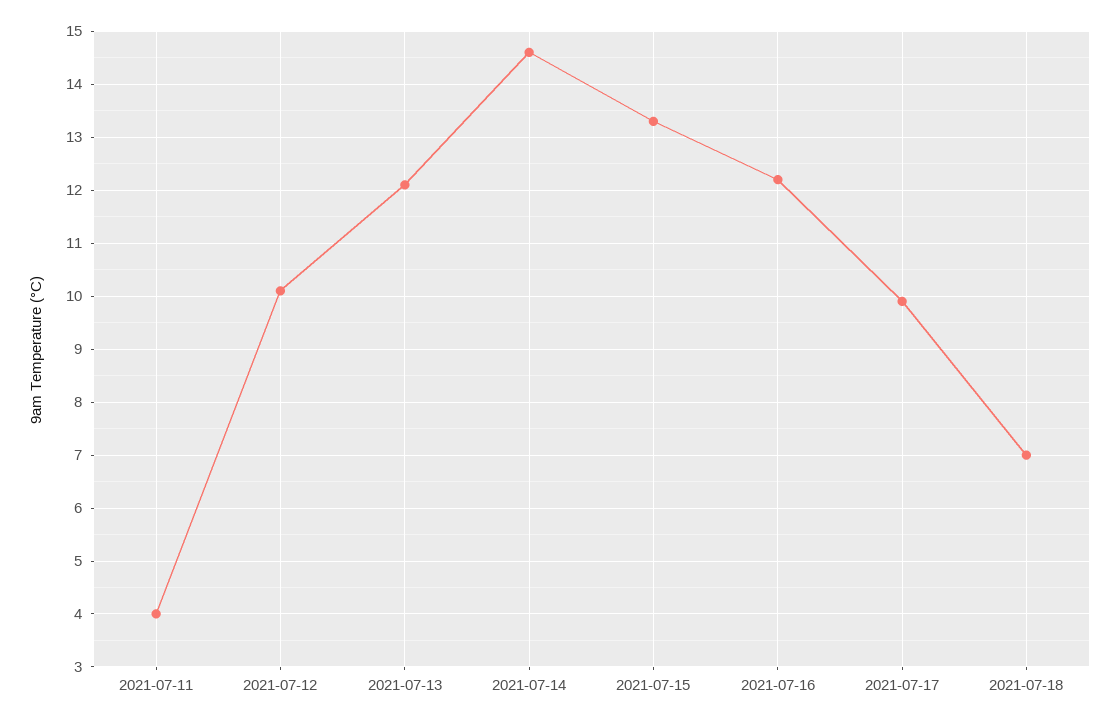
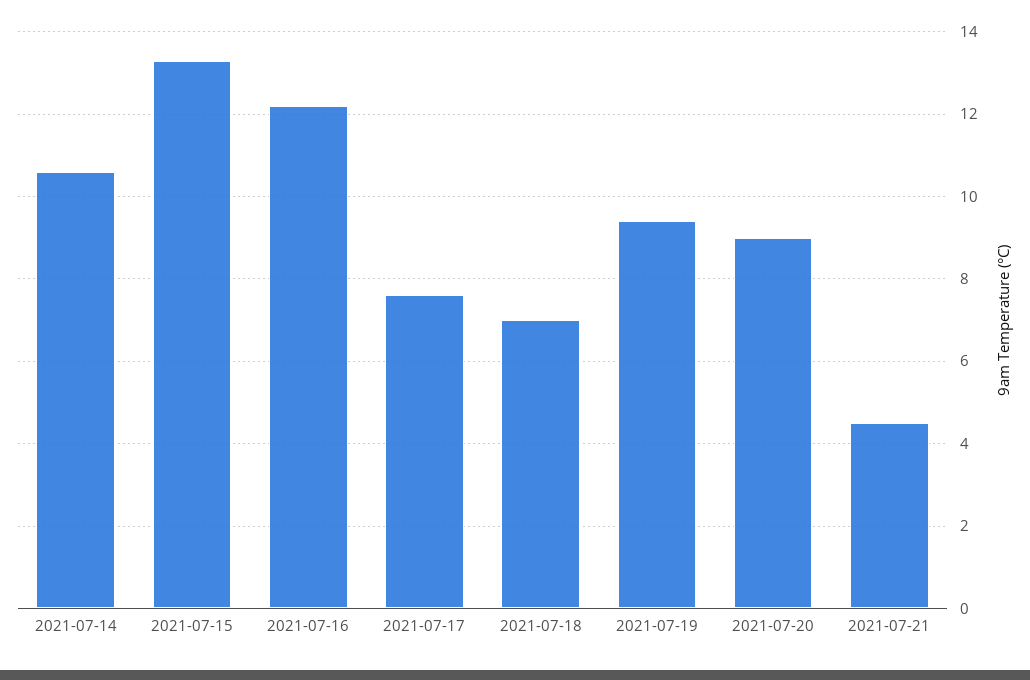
2021-07-11: 4 -> none
2021-07-12: 10 -> none
2021-07-13: 12 -> none
2021-07-14: 14.5 -> 10.5
2021-07-17: 10 -> 7.5
2021-07-19: none -> 9.5
2021-07-20: none -> 9
2021-07-21: none -> 4.5

